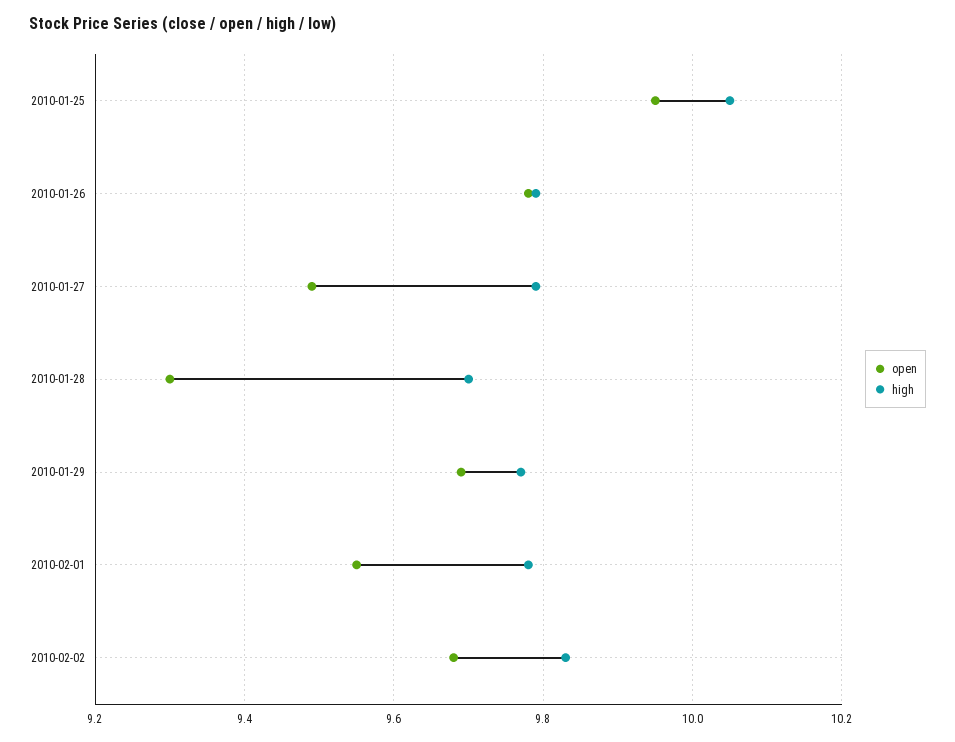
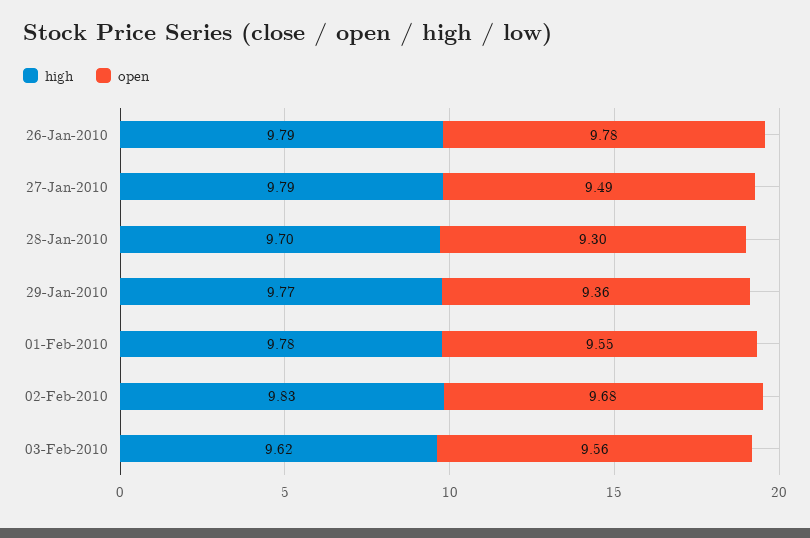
open, 2010-01-25: 9.95 -> none
high, 2010-01-25: 10.05 -> none
open, 2010-01-29: 9.7 -> 9.36
high, 03-Feb-2010: none -> 9.62
open, 03-Feb-2010: none -> 9.56

